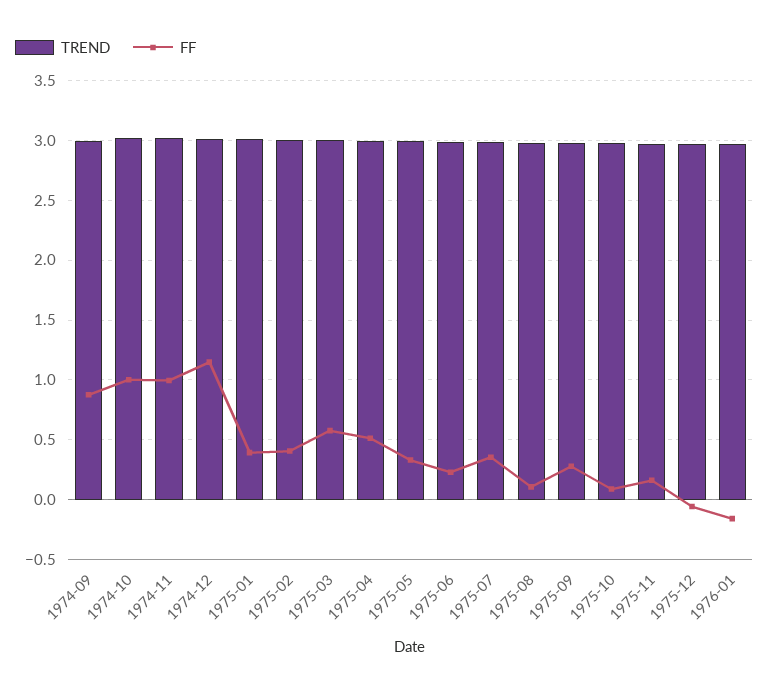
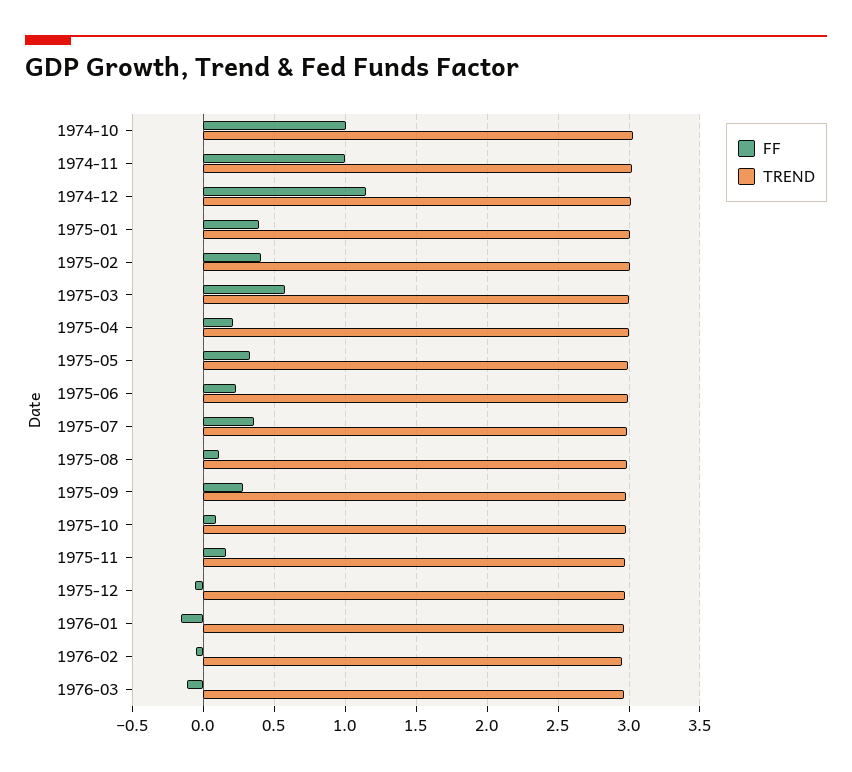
TREND, 1974-09: 3 -> none
FF, 1974-09: 0.9 -> none
FF, 1975-04: 0.5 -> 0.2
FF, 1976-02: none -> -0.05
TREND, 1976-02: none -> 2.95
FF, 1976-03: none -> -0.1
TREND, 1976-03: none -> 2.95

